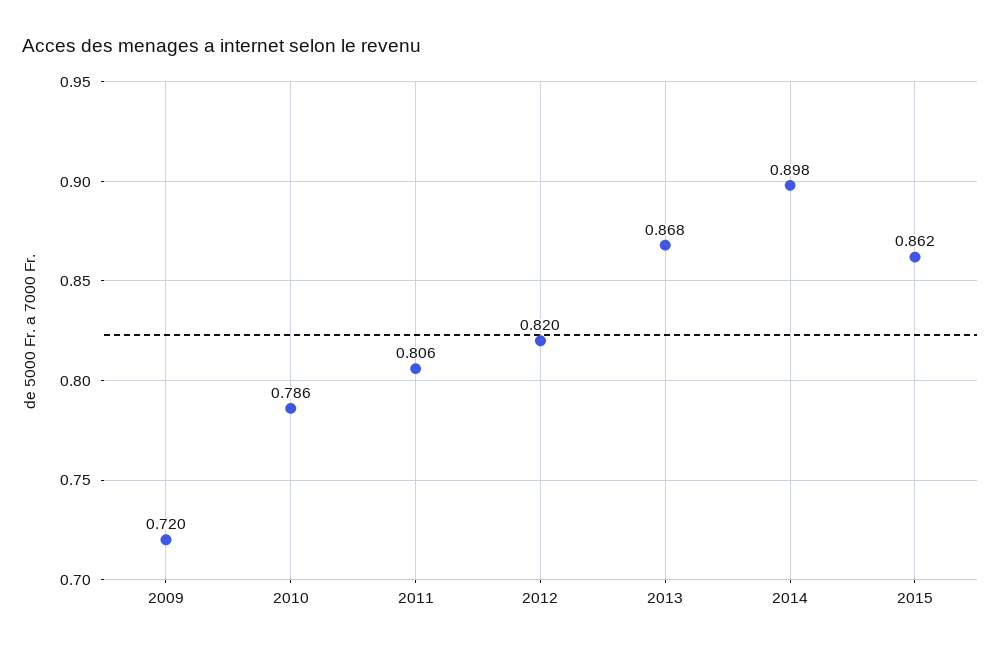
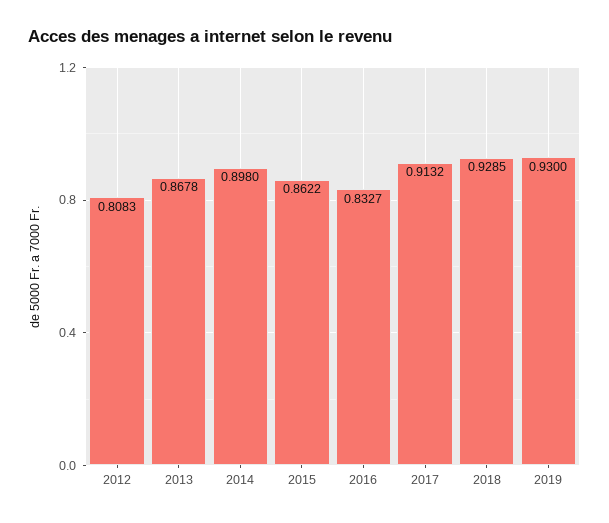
2009: 0.72 -> none
2010: 0.786 -> none
2011: 0.806 -> none
2012: 0.82 -> 0.8083
2016: none -> 0.8327
2017: none -> 0.9132
2018: none -> 0.9285
2019: none -> 0.93

